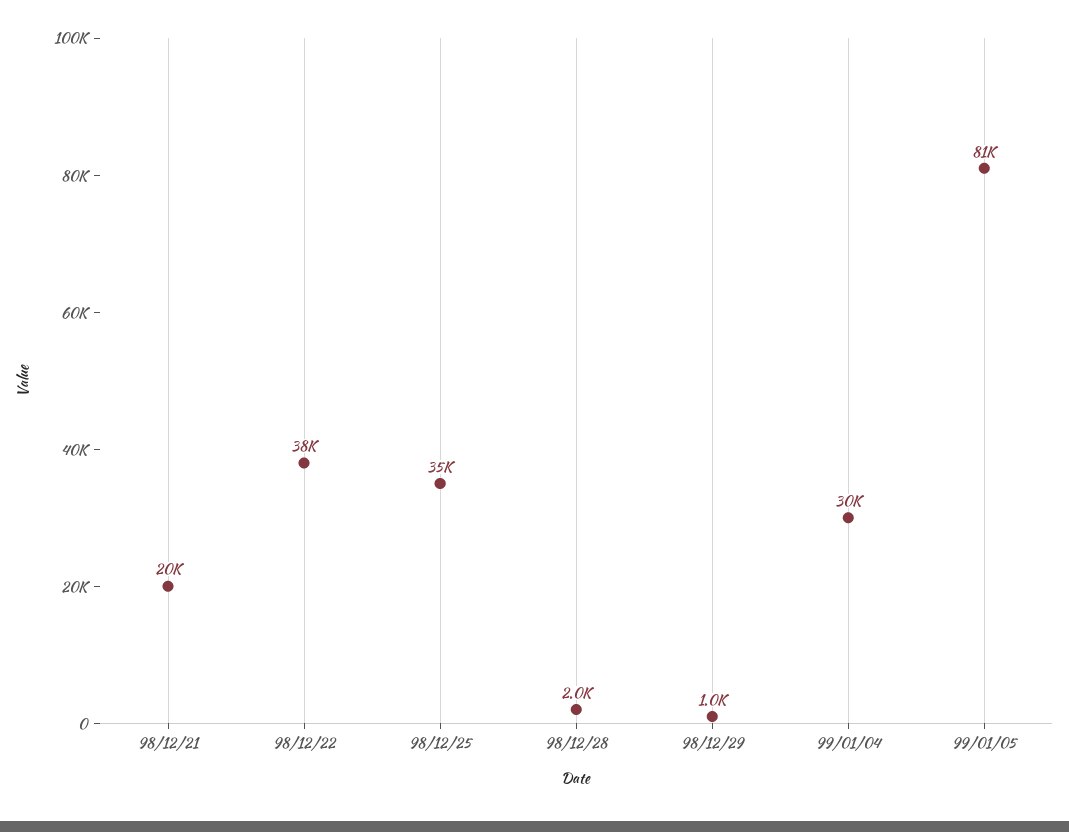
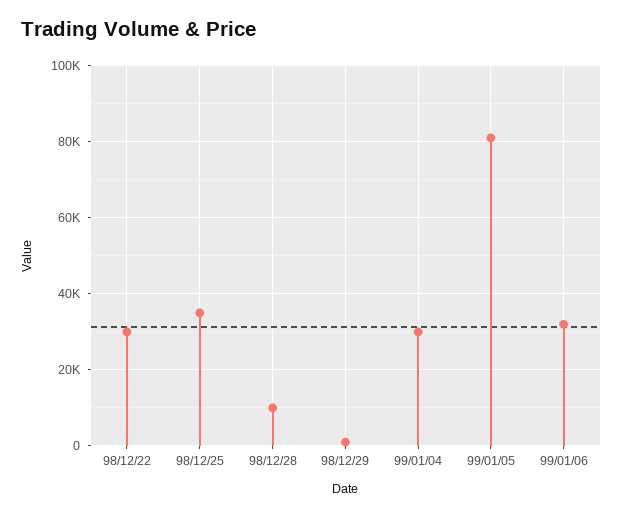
98/12/21: 20000 -> none
98/12/22: 38000 -> 30000
98/12/28: 2000 -> 10000
99/01/06: none -> 32000

